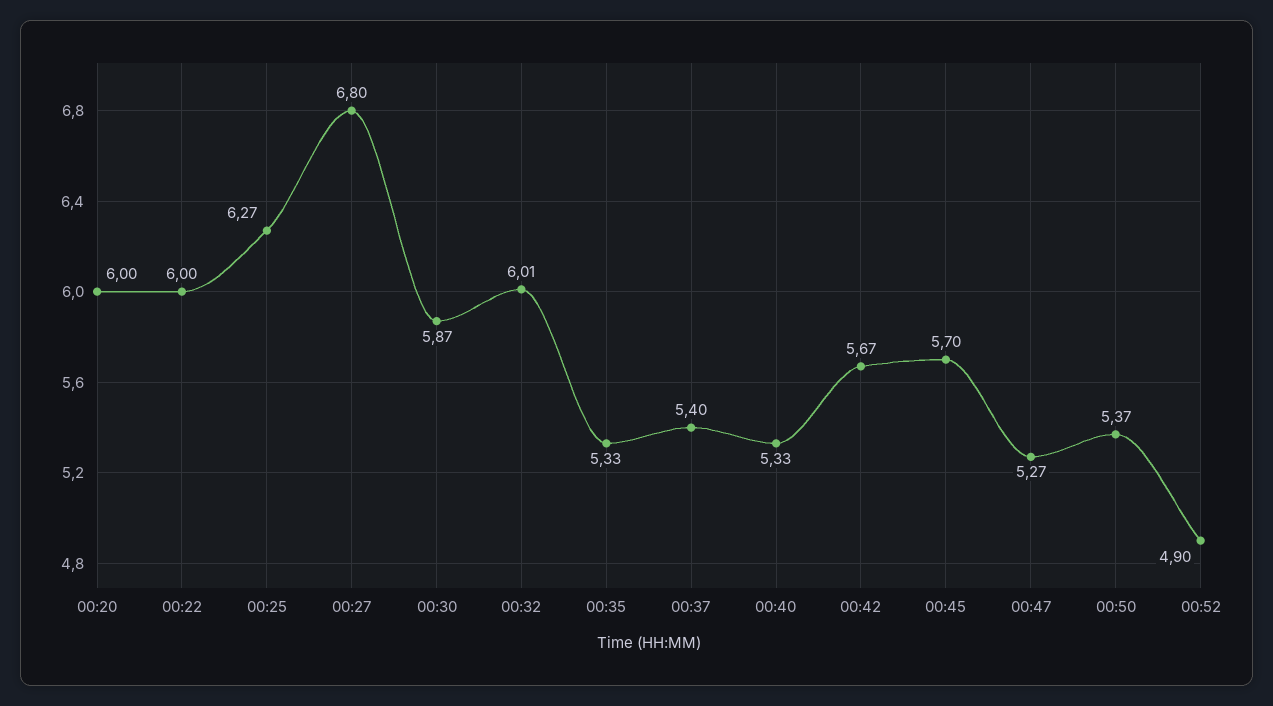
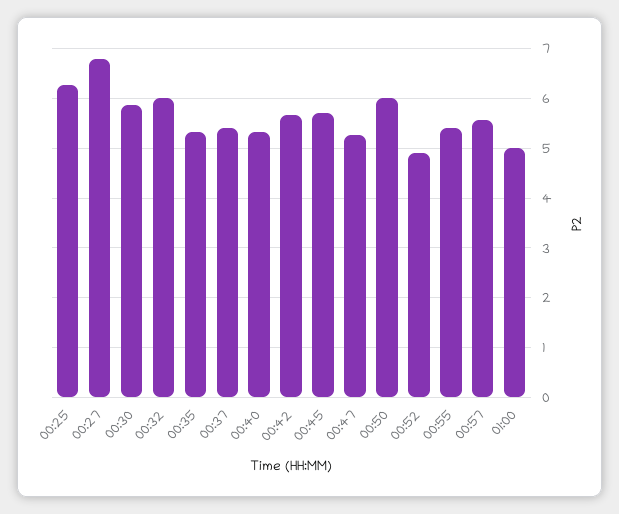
00:20: 6 -> none
00:22: 6 -> none
00:50: 5.37 -> 6
00:55: none -> 5.4
00:57: none -> 5.6
01:00: none -> 5

